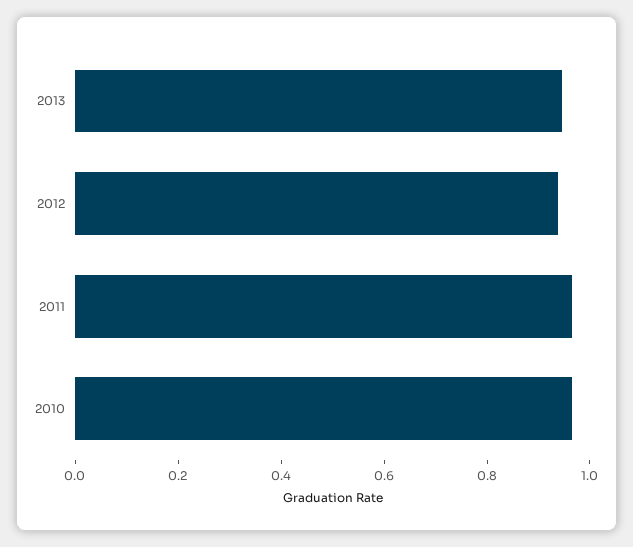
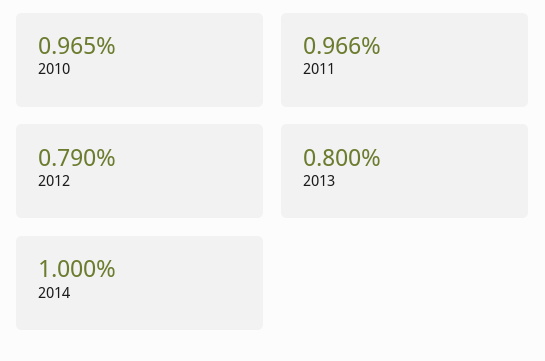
2013: 0.95 -> 0.8
2012: 0.95 -> 0.79
2014: none -> 1

